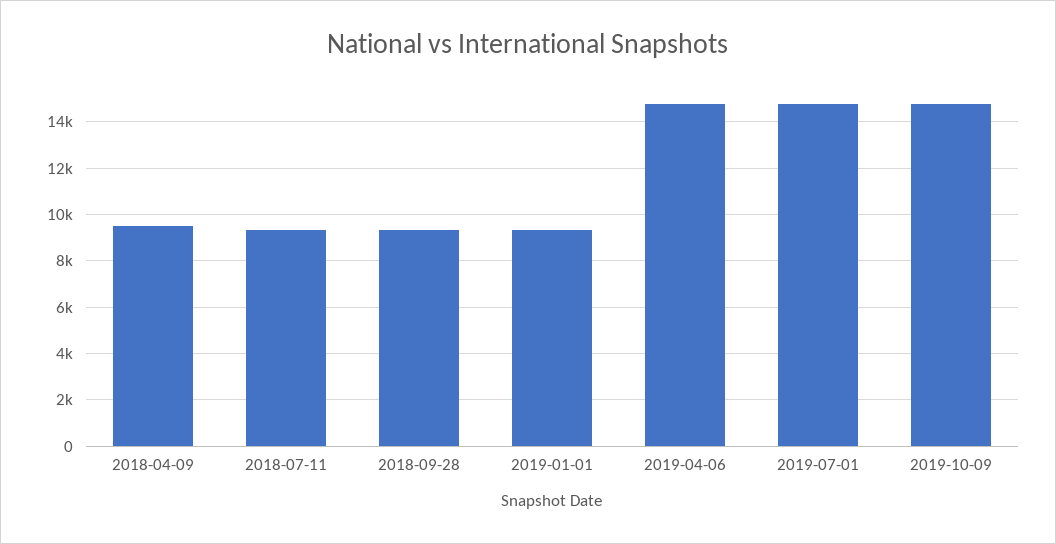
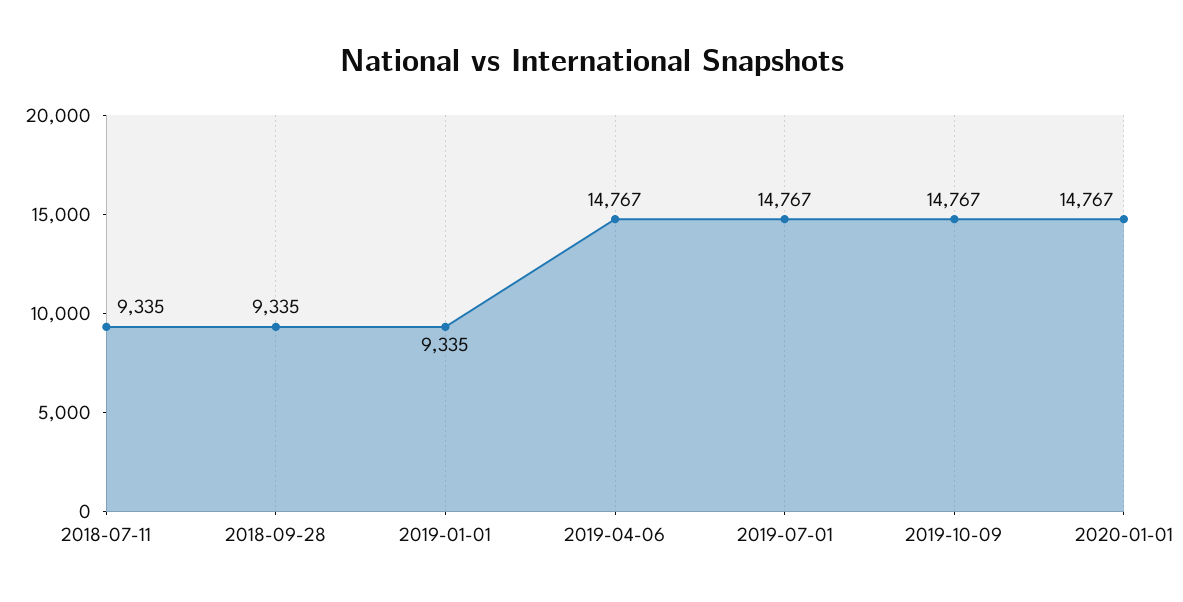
2018-04-09: 9500 -> none
2020-01-01: none -> 14767

